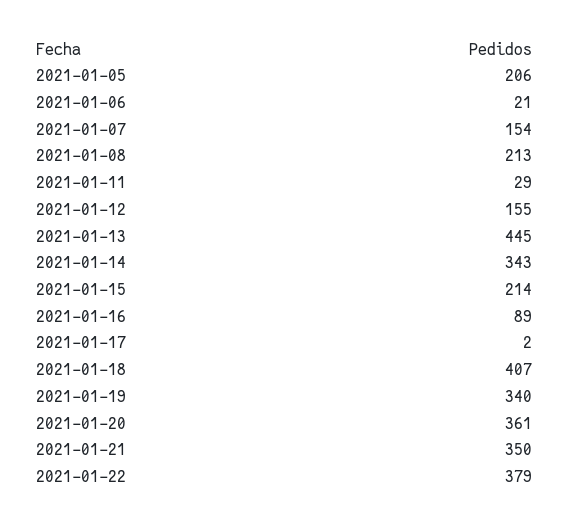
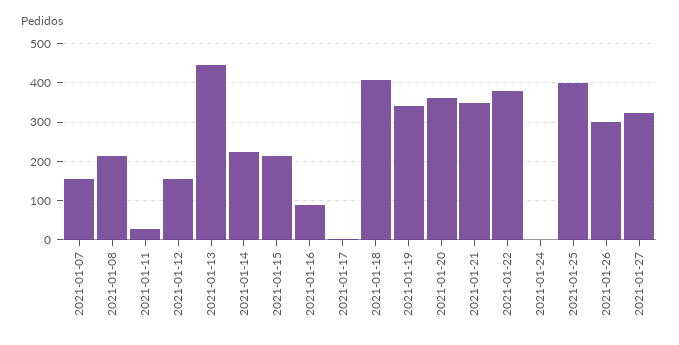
2021-01-05: 206 -> none
2021-01-06: 21 -> none
2021-01-14: 343 -> 220
2021-01-24: none -> 0
2021-01-25: none -> 400
2021-01-26: none -> 300
2021-01-27: none -> 320

